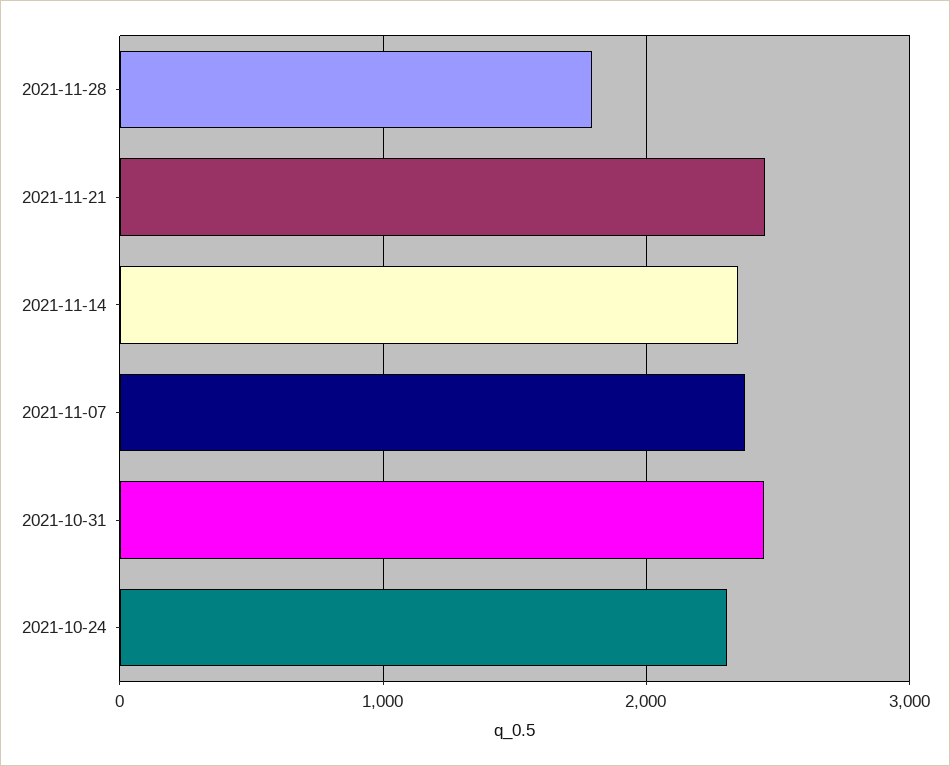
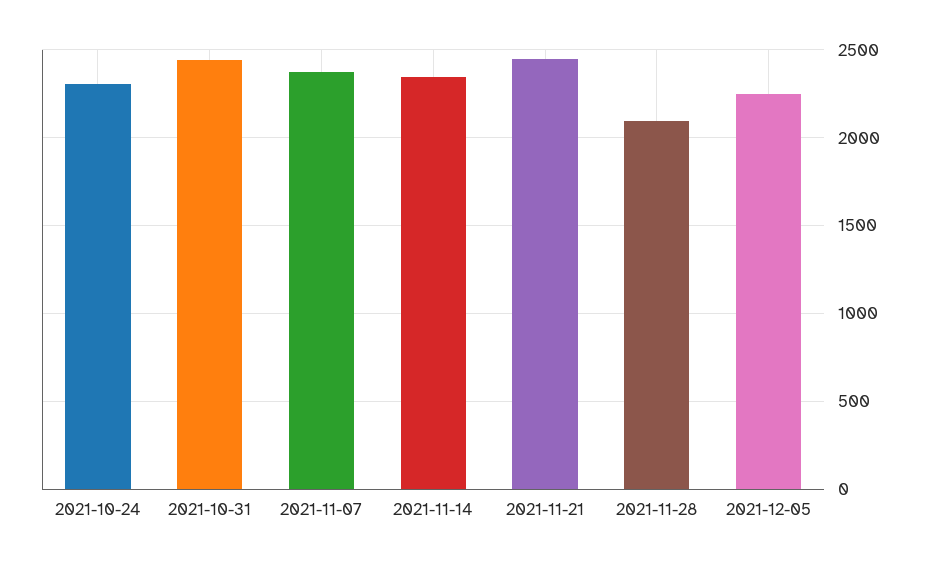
2021-11-28: 1800 -> 2100
2021-12-05: none -> 2250

